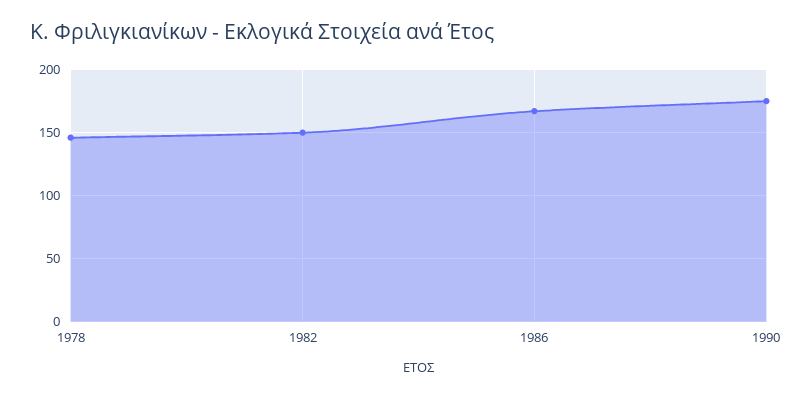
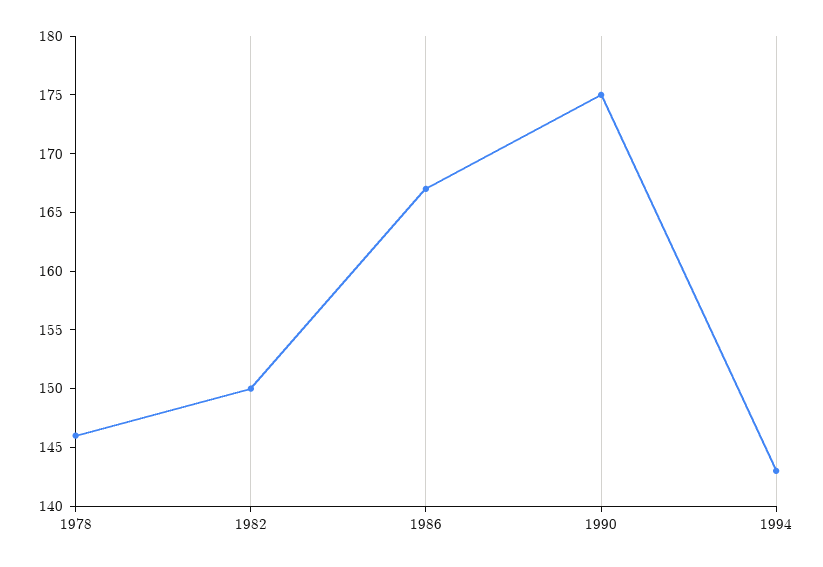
1994: none -> 143

